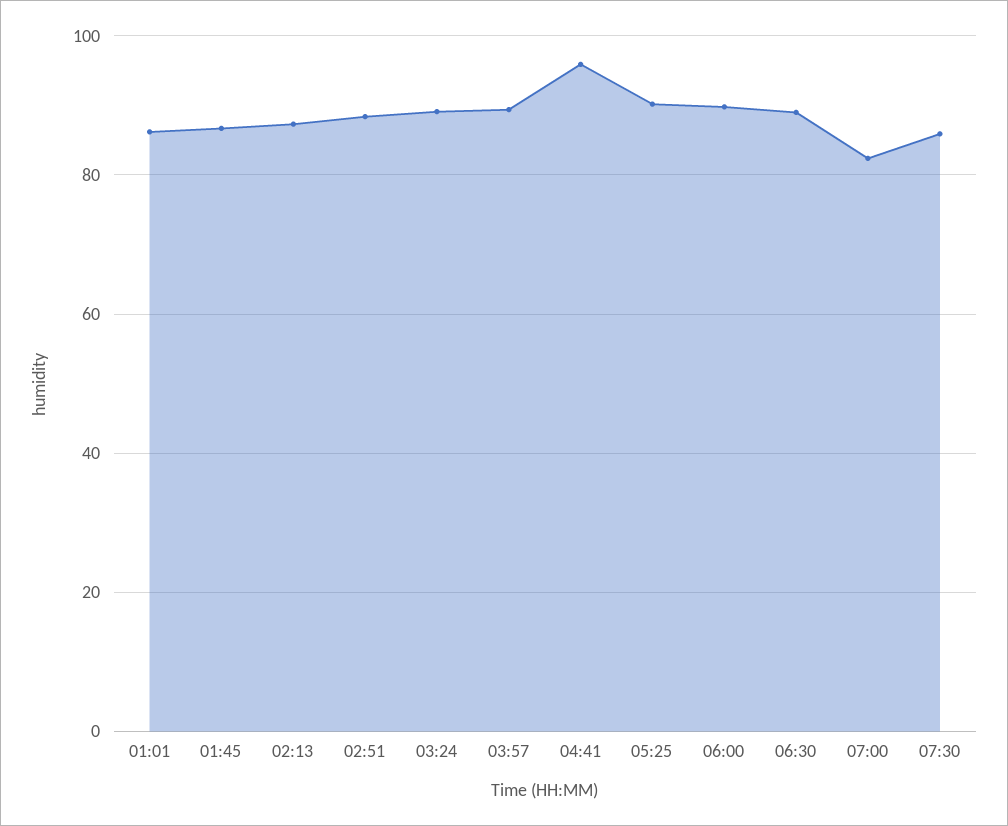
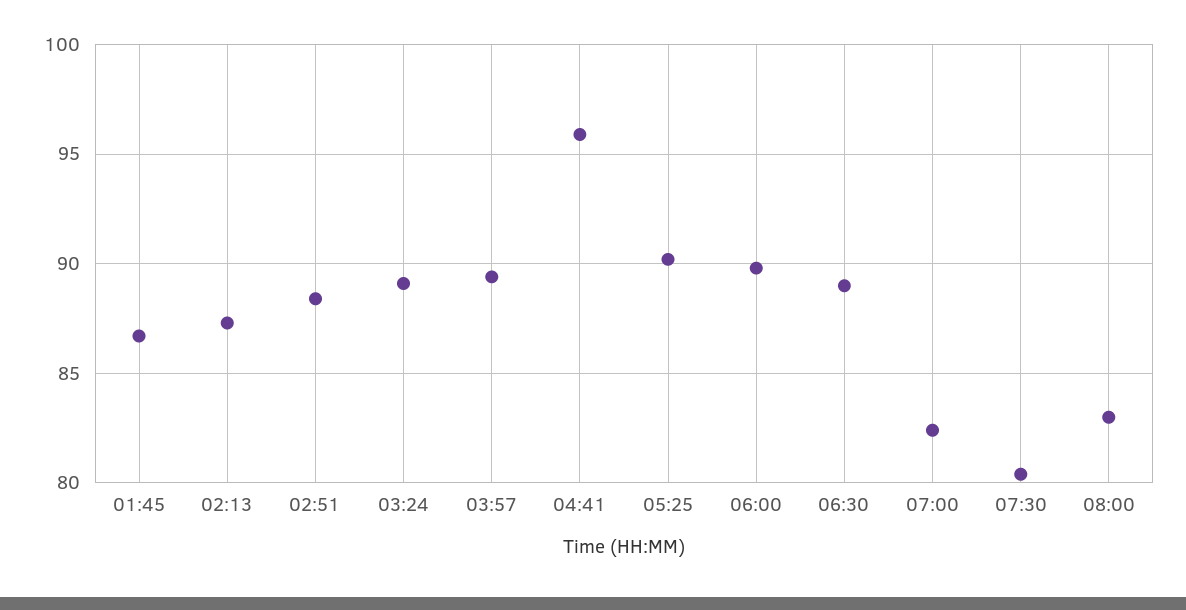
01:01: 86 -> none
07:30: 86 -> 80.5
08:00: none -> 83

